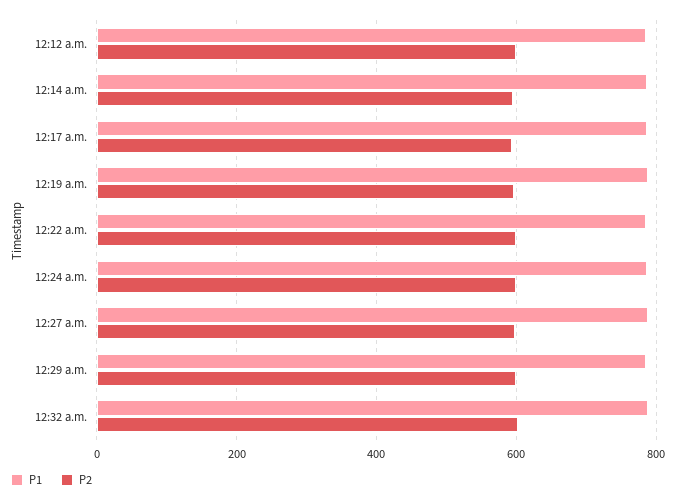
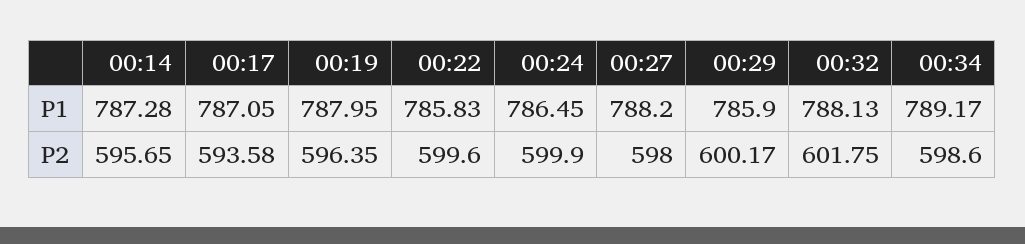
P1, 12:12 a.m.: 780 -> none
P2, 12:12 a.m.: 600 -> none
P1, 00:34: none -> 789.17
P2, 00:34: none -> 598.6

